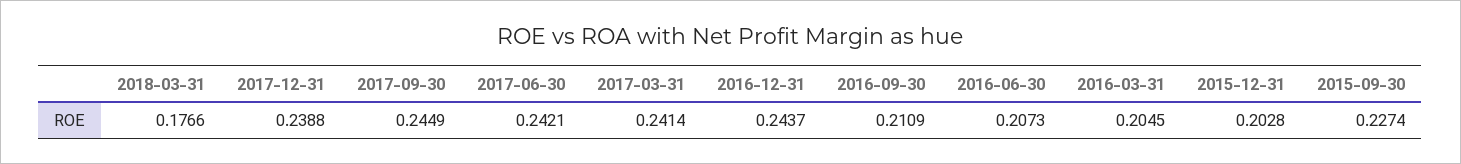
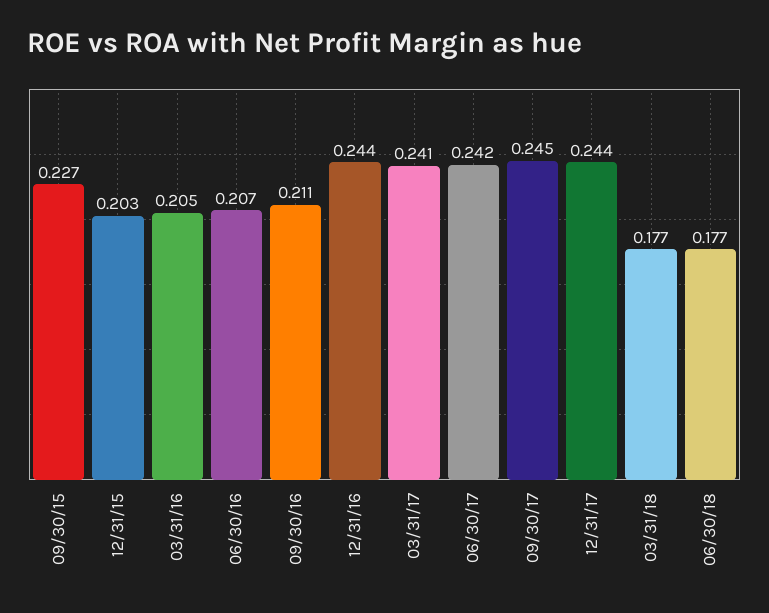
2017-12-31: 0.2388 -> 0.244
06/30/18: none -> 0.177

